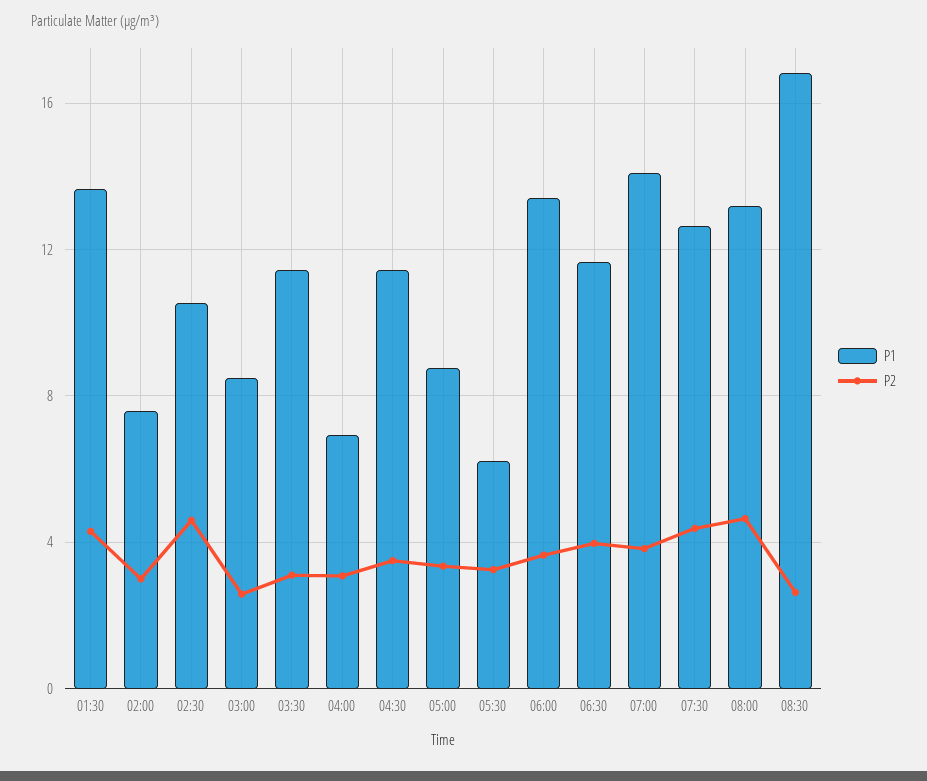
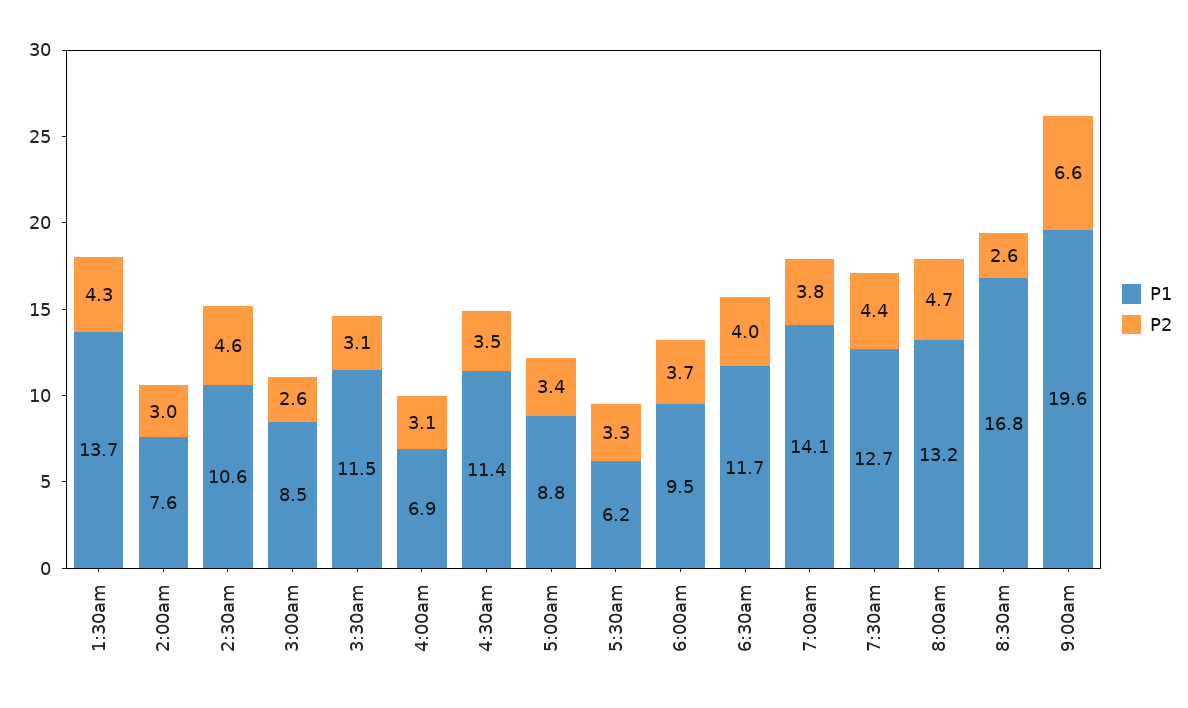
P1, 06:00: 13.5 -> 9.5
P1, 9:00am: none -> 19.6
P2, 9:00am: none -> 6.6

